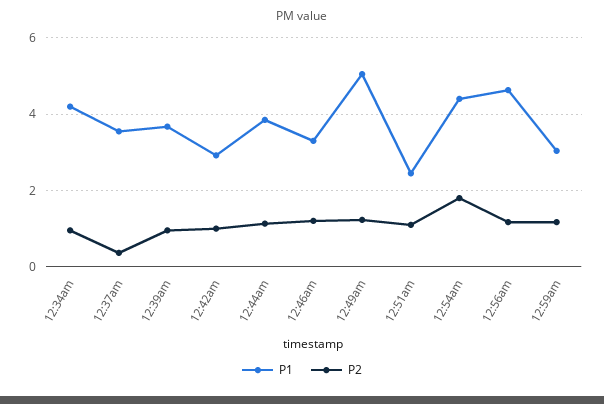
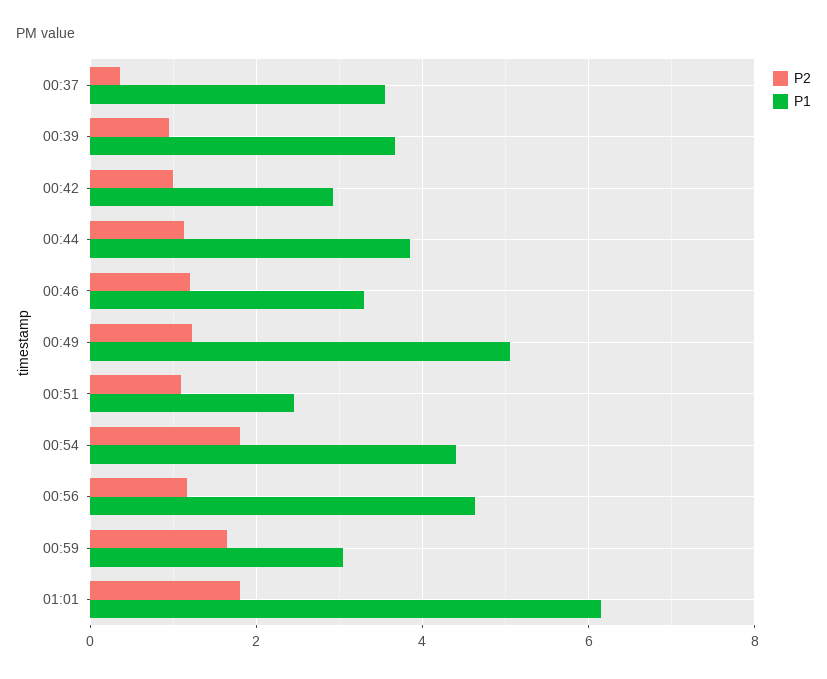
P1, 12:34am: 4.2 -> none
P2, 12:34am: 1 -> none
P2, 12:59am: 1.2 -> 1.6
P2, 01:01: none -> 1.8
P1, 01:01: none -> 6.2

